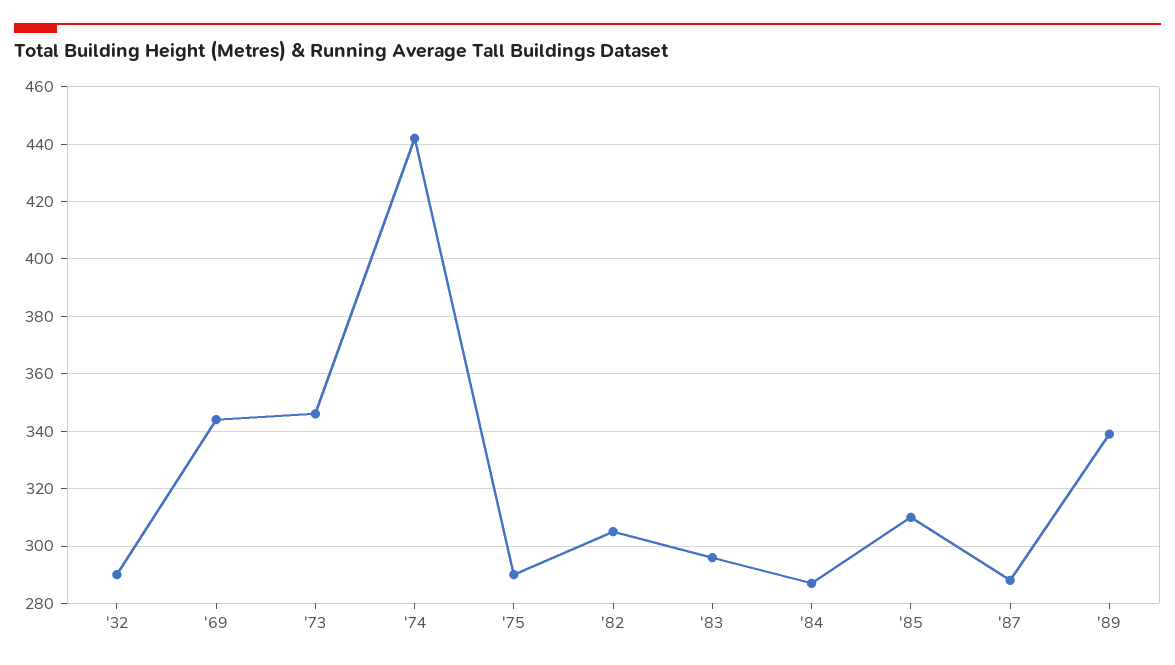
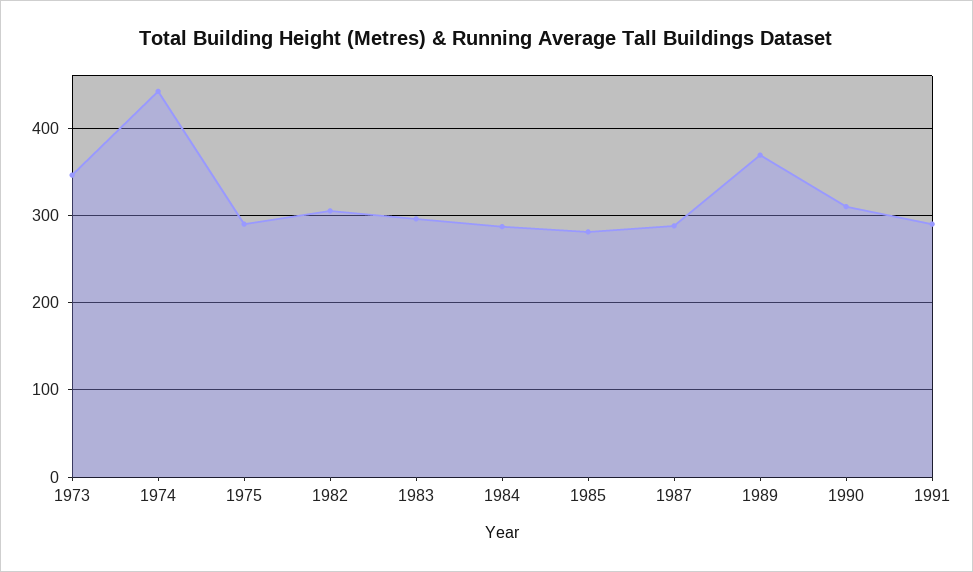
'32: 290 -> none
'69: 345 -> none
'85: 310 -> 280
'89: 340 -> 370
1990: none -> 310
1991: none -> 290

